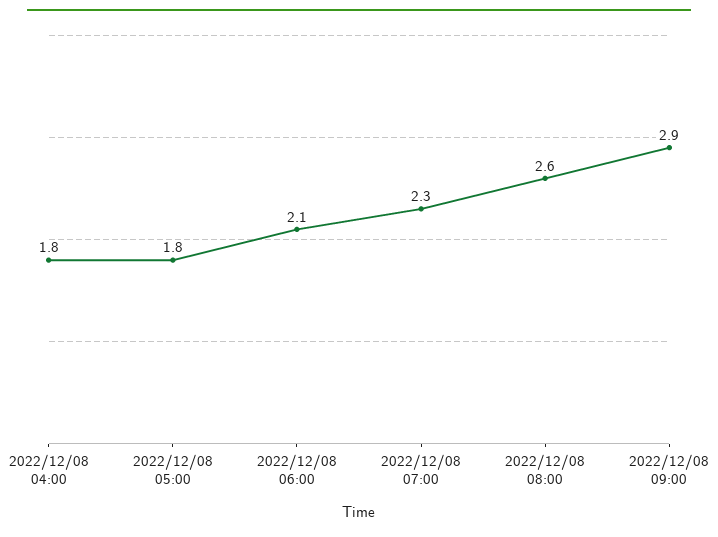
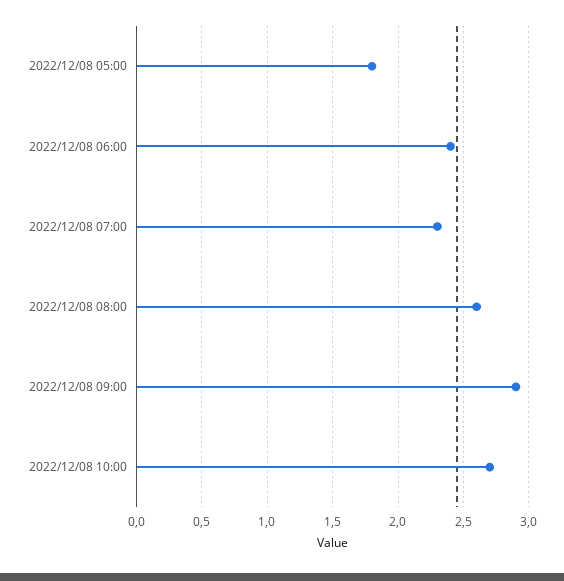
2022/12/08 04:00: 1.8 -> none
2022/12/08 06:00: 2.1 -> 2.4
2022/12/08 10:00: none -> 2.7

